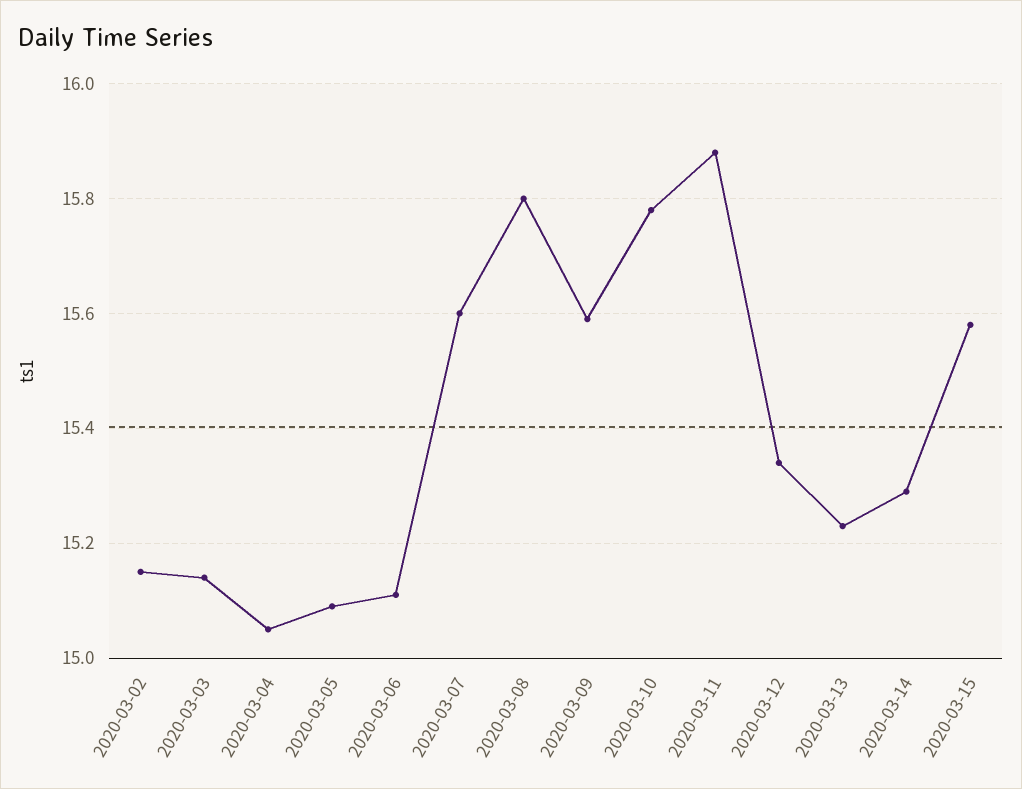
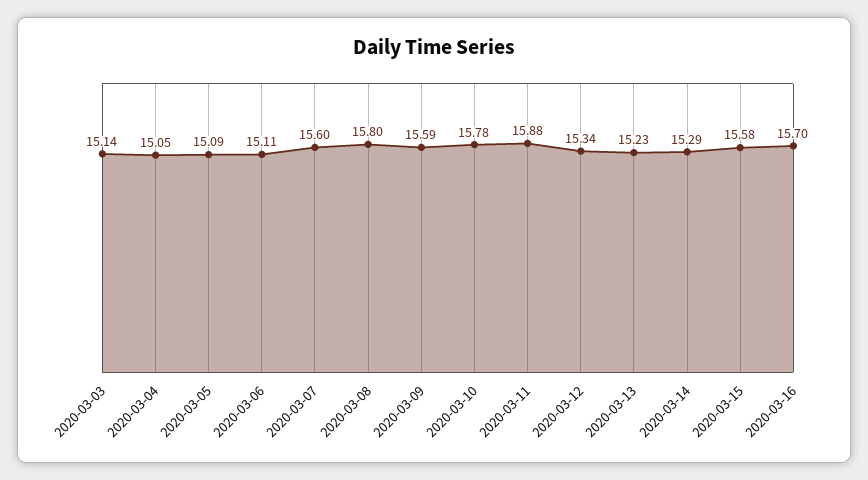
2020-03-02: 15.15 -> none
2020-03-16: none -> 15.7

